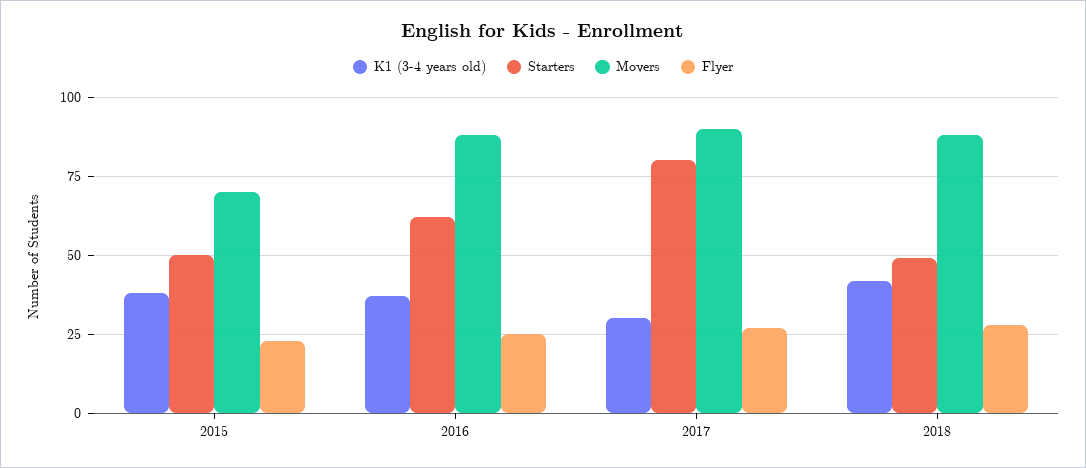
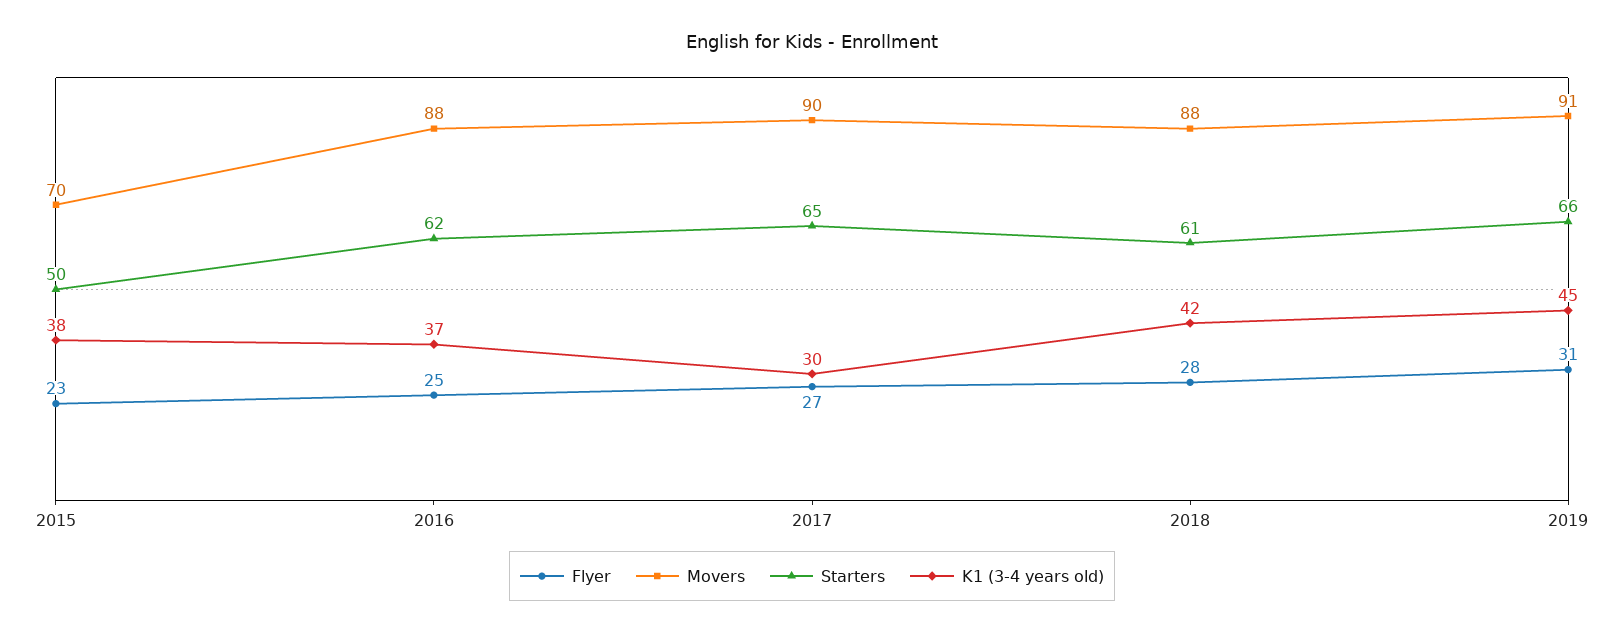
Starters, 2017: 80 -> 65
Starters, 2018: 50 -> 61
Flyer, 2019: none -> 31
Movers, 2019: none -> 91
Starters, 2019: none -> 66
K1 (3-4 years old), 2019: none -> 45

